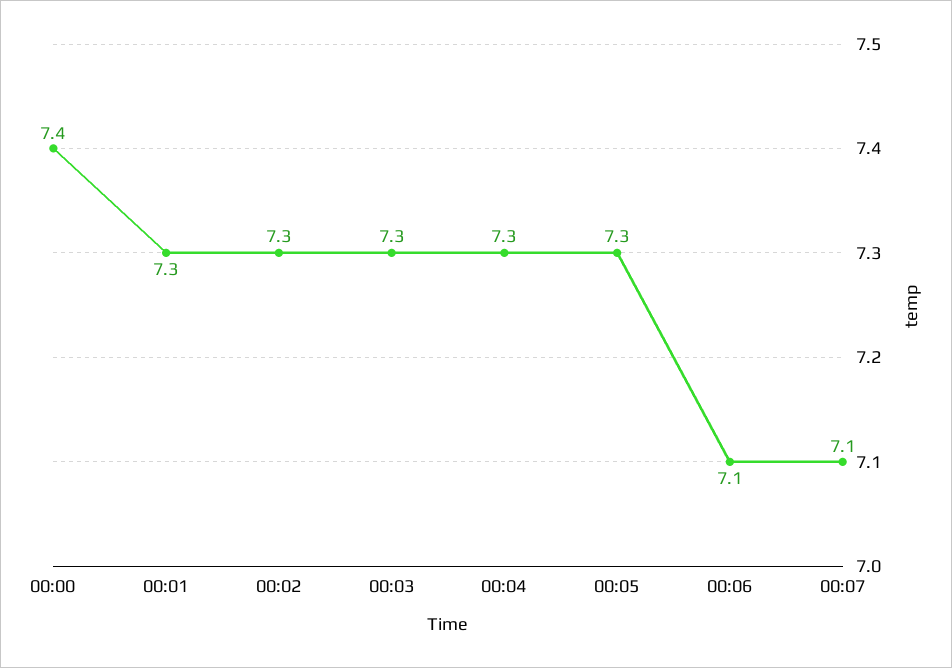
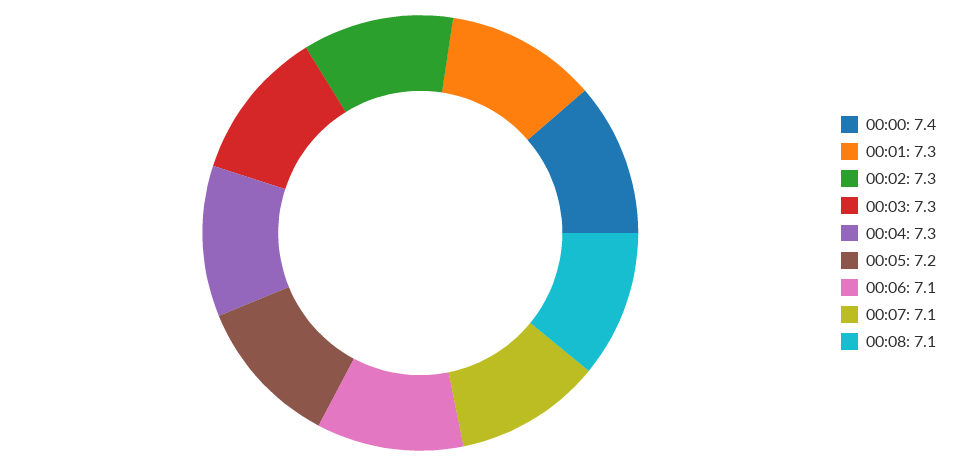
00:05: 7.3 -> 7.2
00:08: none -> 7.1

